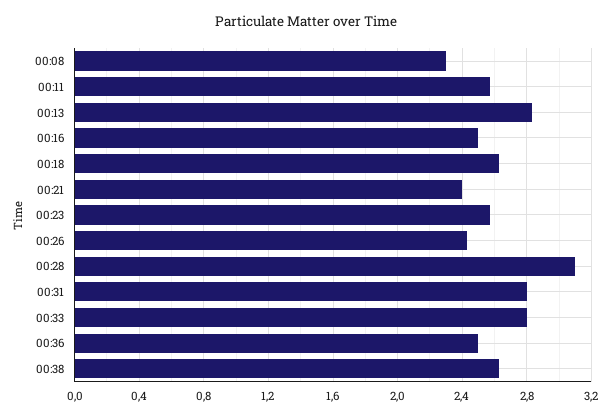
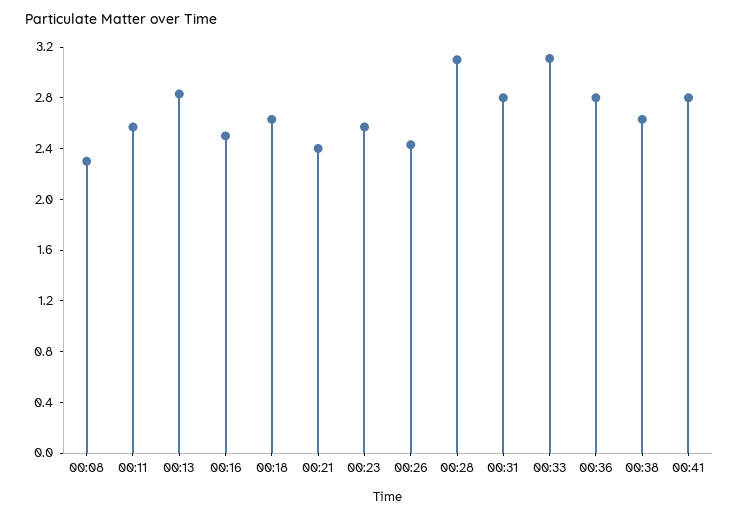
00:33: 2.8 -> 3.1
00:36: 2.5 -> 2.8
00:41: none -> 2.8

